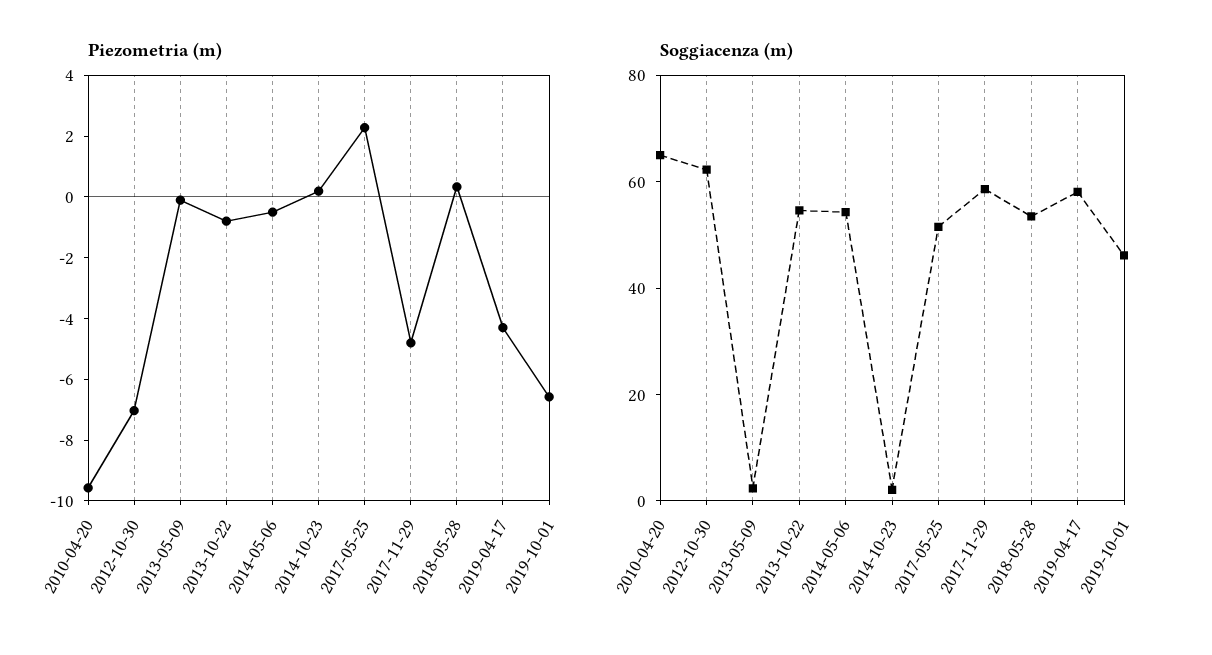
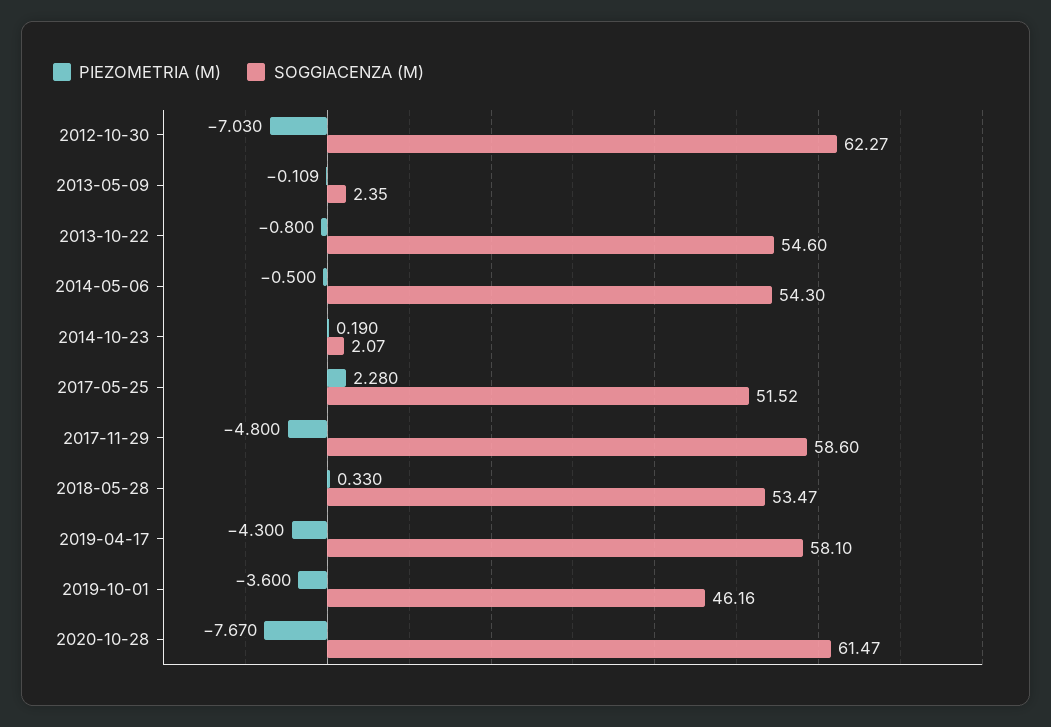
Piezometria (m), 2010-04-20: -9.5 -> none
Piezometria (m), 2019-10-01: -6.5 -> -3.6
Soggiacenza (m), 2010-04-20: 65 -> none
Piezometria (m), 2020-10-28: none -> -7.67
Soggiacenza (m), 2020-10-28: none -> 61.47

